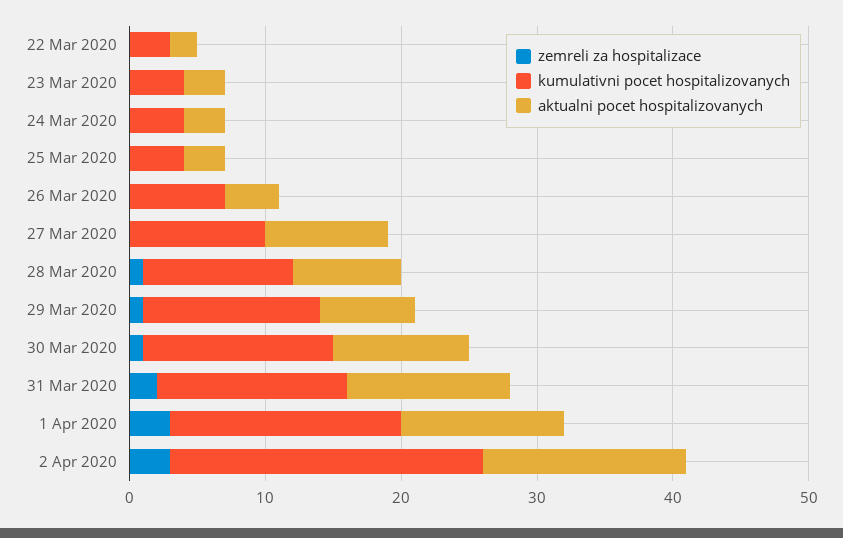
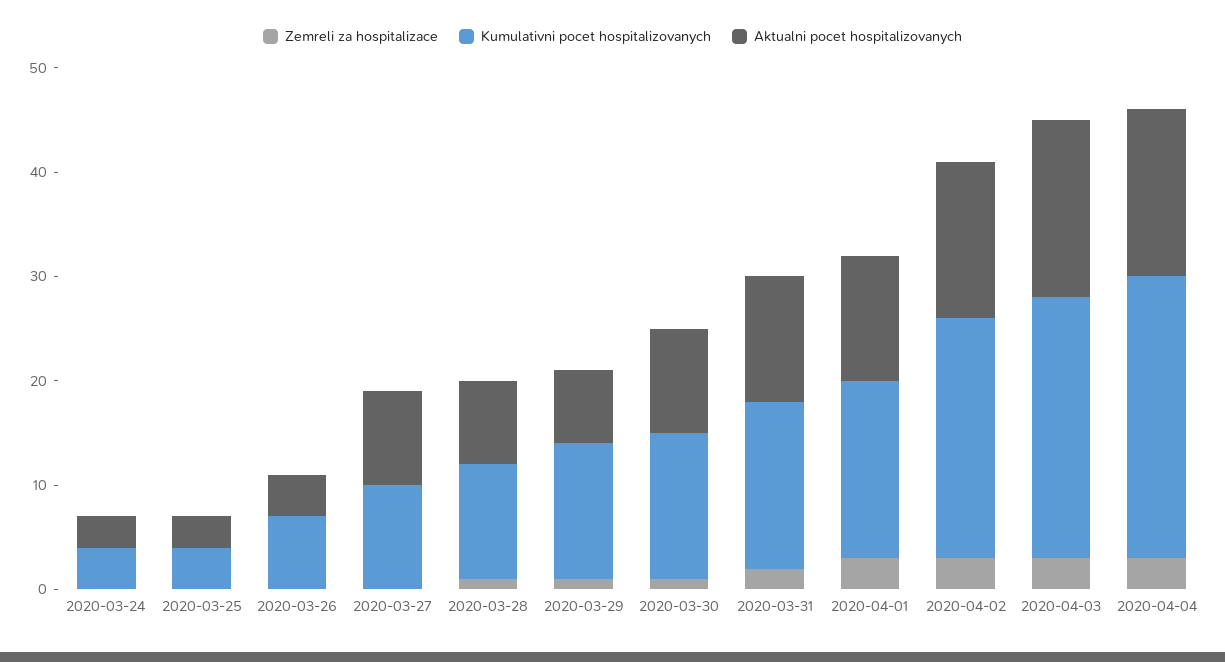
zemreli za hospitalizace, 22 Mar 2020: 0 -> none
kumulativni pocet hospitalizovanych, 22 Mar 2020: 3 -> none
aktualni pocet hospitalizovanych, 22 Mar 2020: 2 -> none
zemreli za hospitalizace, 23 Mar 2020: 0 -> none
kumulativni pocet hospitalizovanych, 23 Mar 2020: 4 -> none
aktualni pocet hospitalizovanych, 23 Mar 2020: 3 -> none
kumulativni pocet hospitalizovanych, 31 Mar 2020: 14 -> 16
zemreli za hospitalizace, 2020-04-03: none -> 3
kumulativni pocet hospitalizovanych, 2020-04-03: none -> 25
aktualni pocet hospitalizovanych, 2020-04-03: none -> 17
zemreli za hospitalizace, 2020-04-04: none -> 3
kumulativni pocet hospitalizovanych, 2020-04-04: none -> 27
aktualni pocet hospitalizovanych, 2020-04-04: none -> 16

